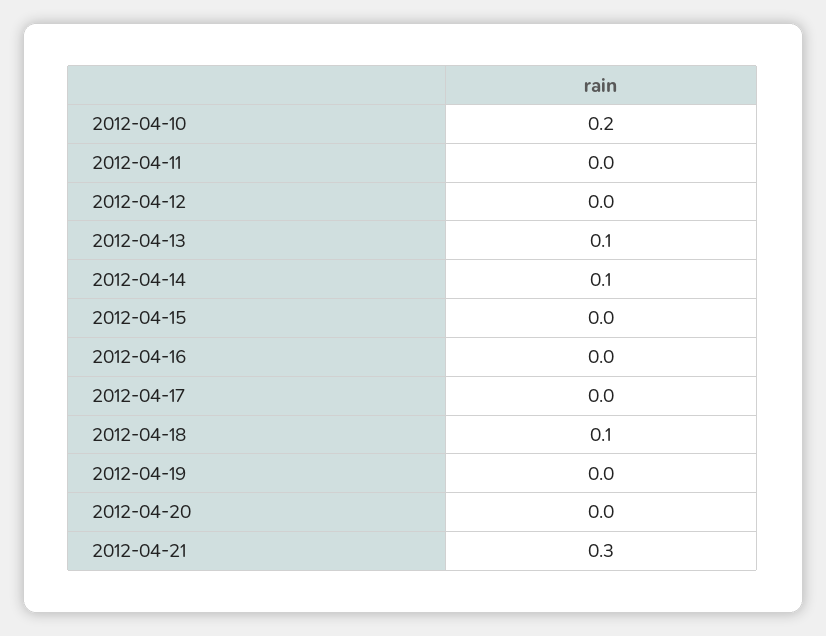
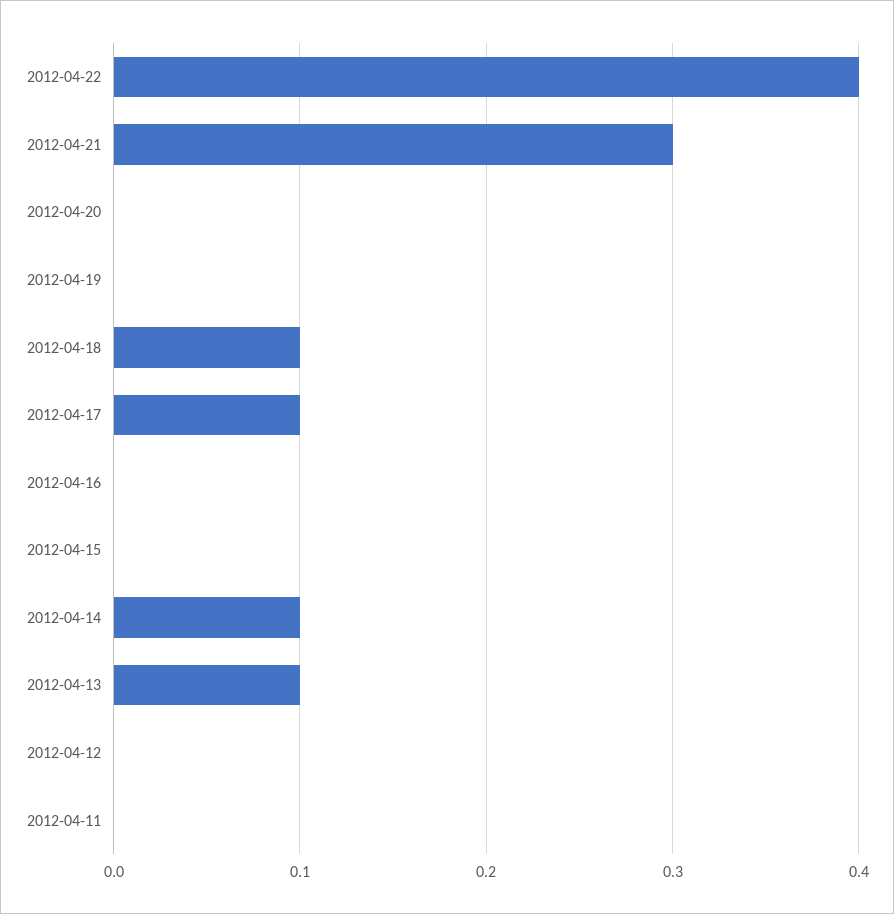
2012-04-10: 0.2 -> none
2012-04-17: 0 -> 0.1
2012-04-22: none -> 0.4

